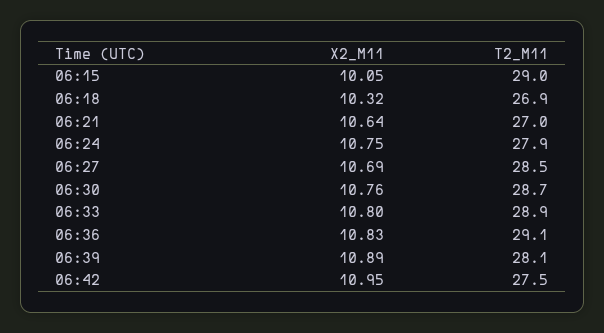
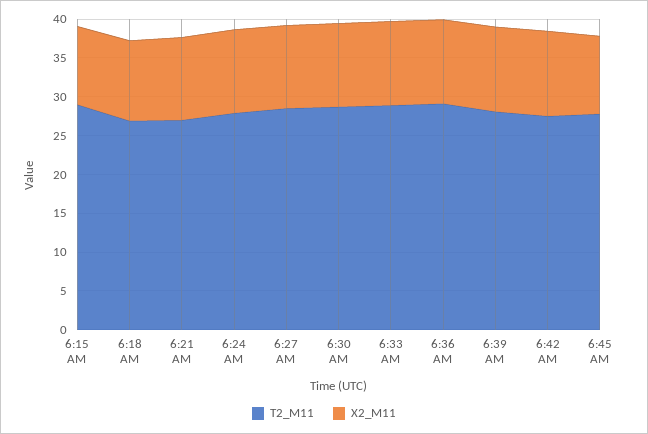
T2_M11, 6:45 AM: none -> 27.5
X2_M11, 6:45 AM: none -> 10

